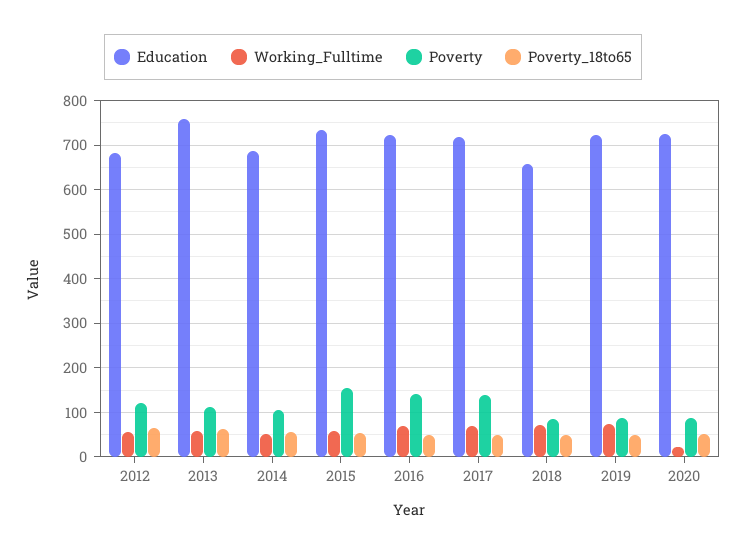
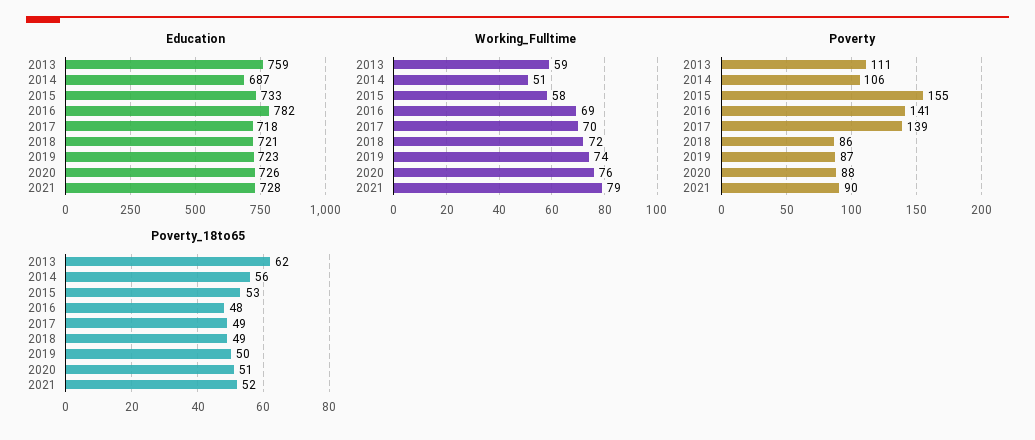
Education, 2012: 680 -> none
Working_Fulltime, 2012: 60 -> none
Poverty, 2012: 120 -> none
Poverty_18to65, 2012: 60 -> none
Education, 2016: 720 -> 782
Education, 2018: 660 -> 721
Working_Fulltime, 2020: 20 -> 76
Education, 2021: none -> 728
Working_Fulltime, 2021: none -> 79
Poverty, 2021: none -> 90
Poverty_18to65, 2021: none -> 52

